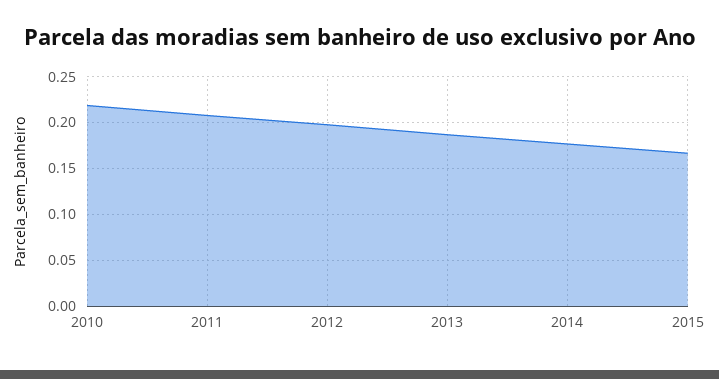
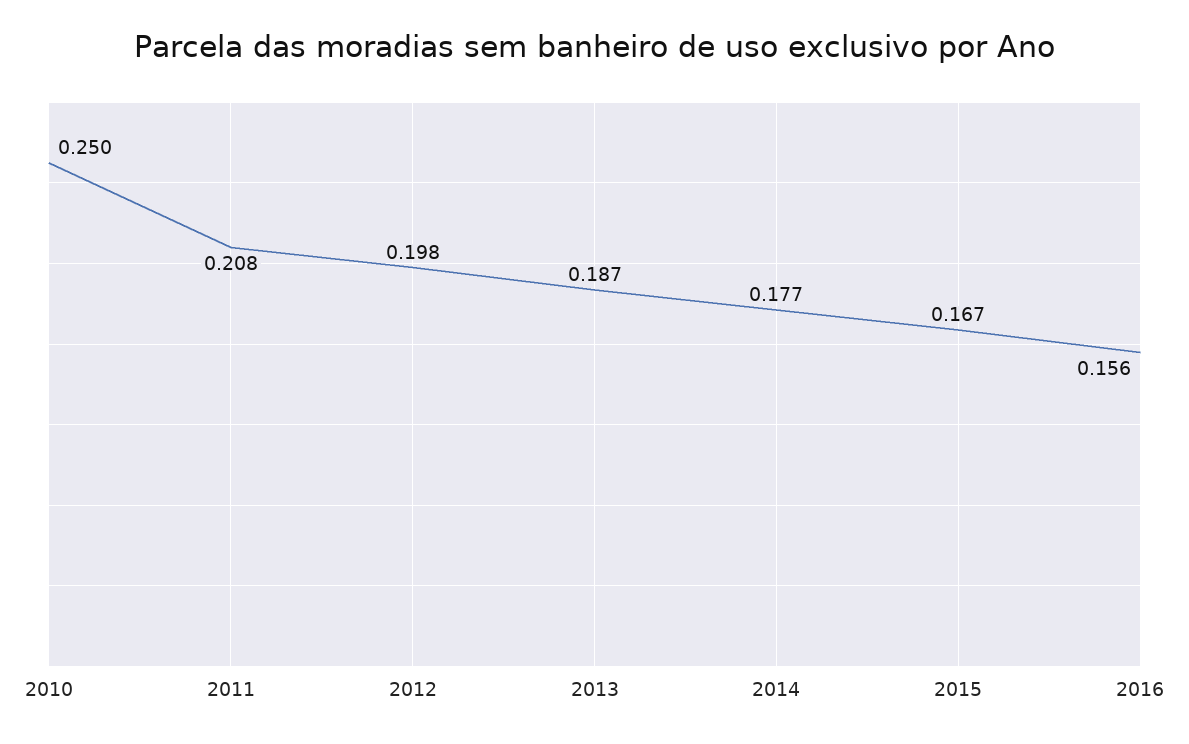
2010: 0.22 -> 0.25
2016: none -> 0.156

